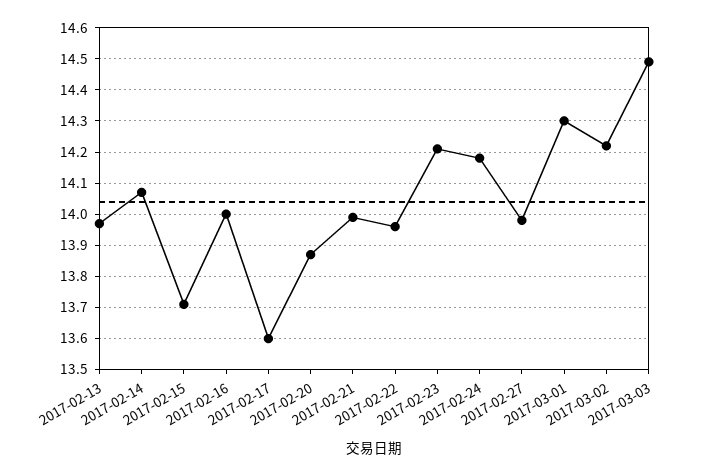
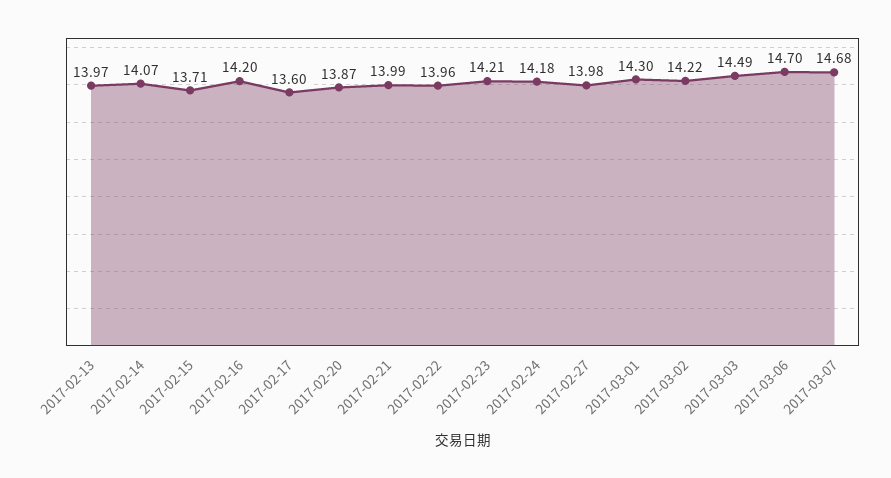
2017-02-16: 14 -> 14.2
2017-03-06: none -> 14.7
2017-03-07: none -> 14.68

